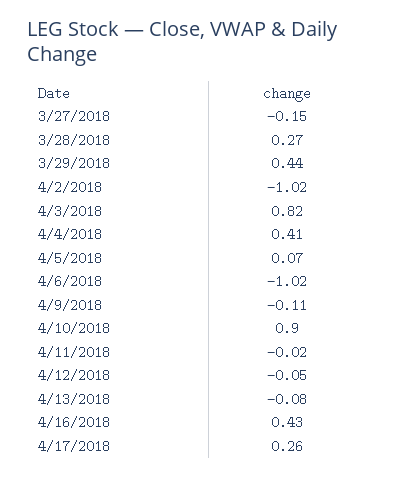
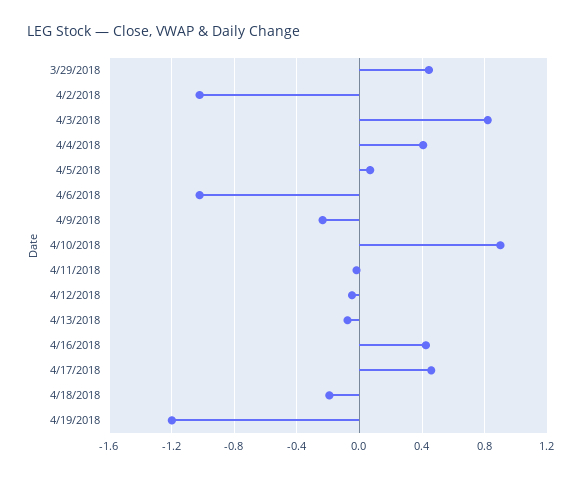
3/27/2018: -0.15 -> none
3/28/2018: 0.27 -> none
4/9/2018: -0.11 -> -0.25
4/17/2018: 0.26 -> 0.45
4/18/2018: none -> -0.2
4/19/2018: none -> -1.2

